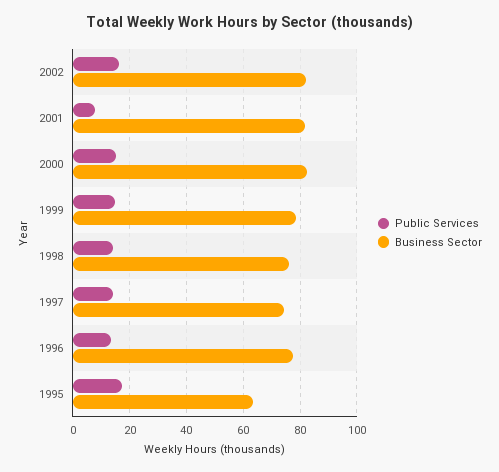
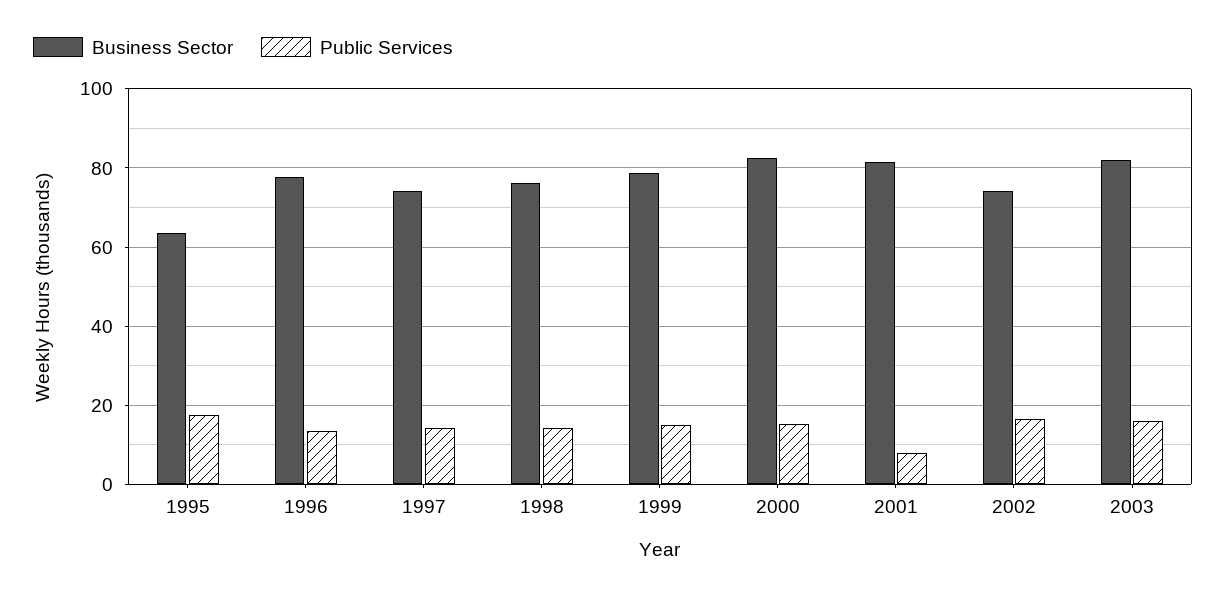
Business Sector, 2002: 82.5 -> 74
Business Sector, 2003: none -> 82
Public Services, 2003: none -> 16

